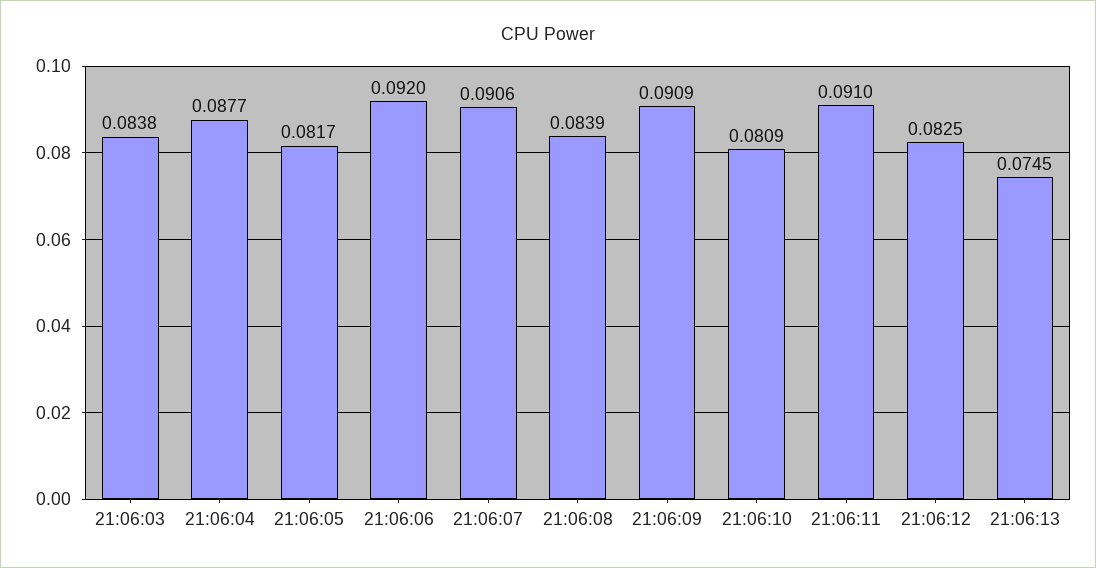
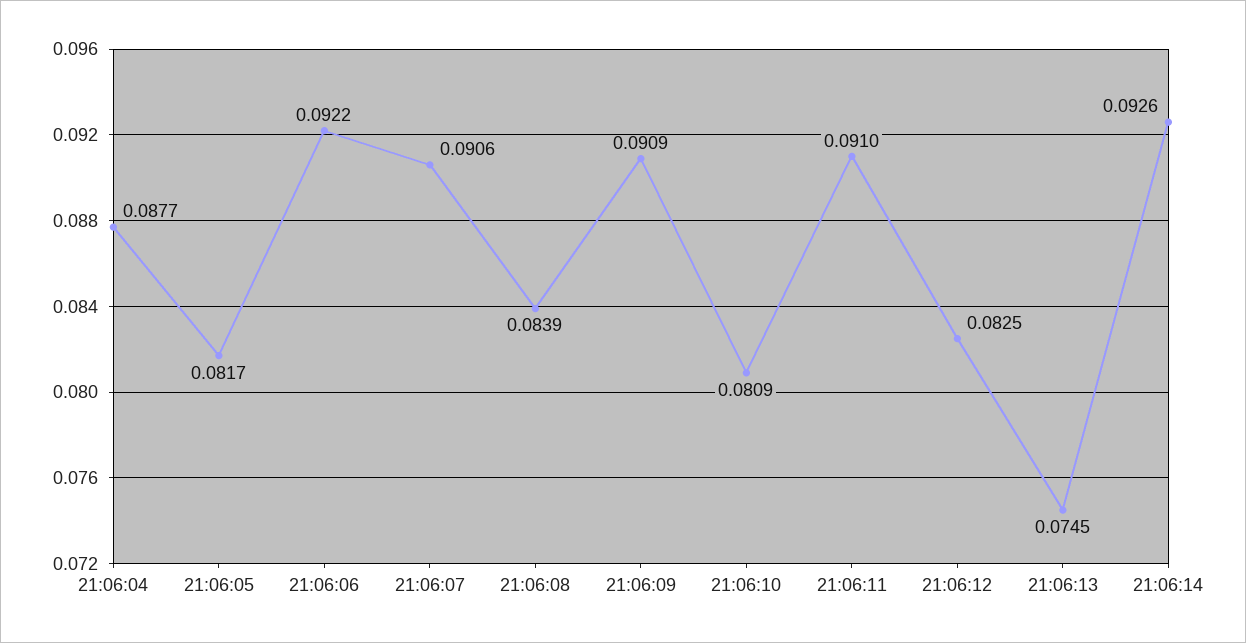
21:06:03: 0.0838 -> none
21:06:06: 0.092 -> 0.0922
21:06:14: none -> 0.0926

